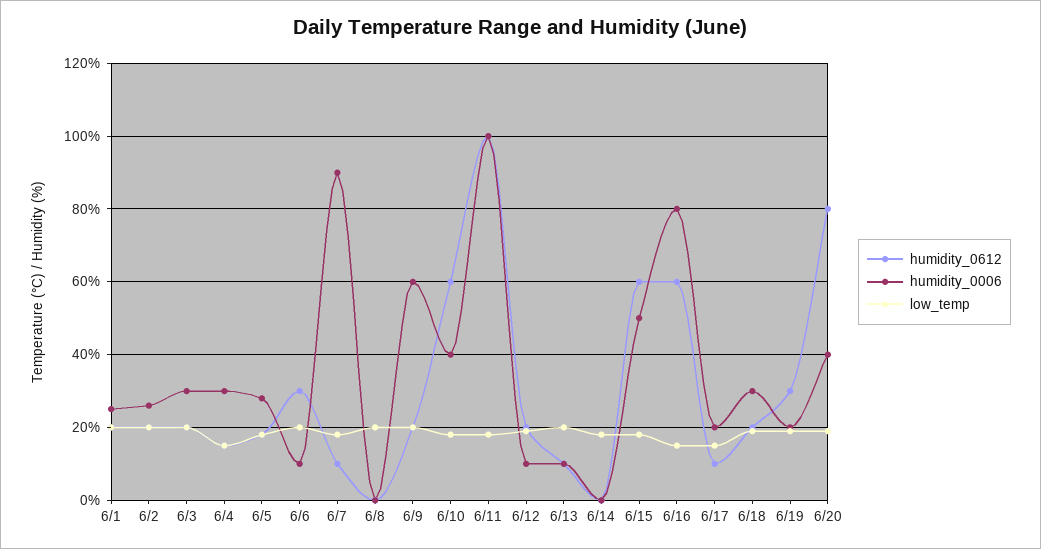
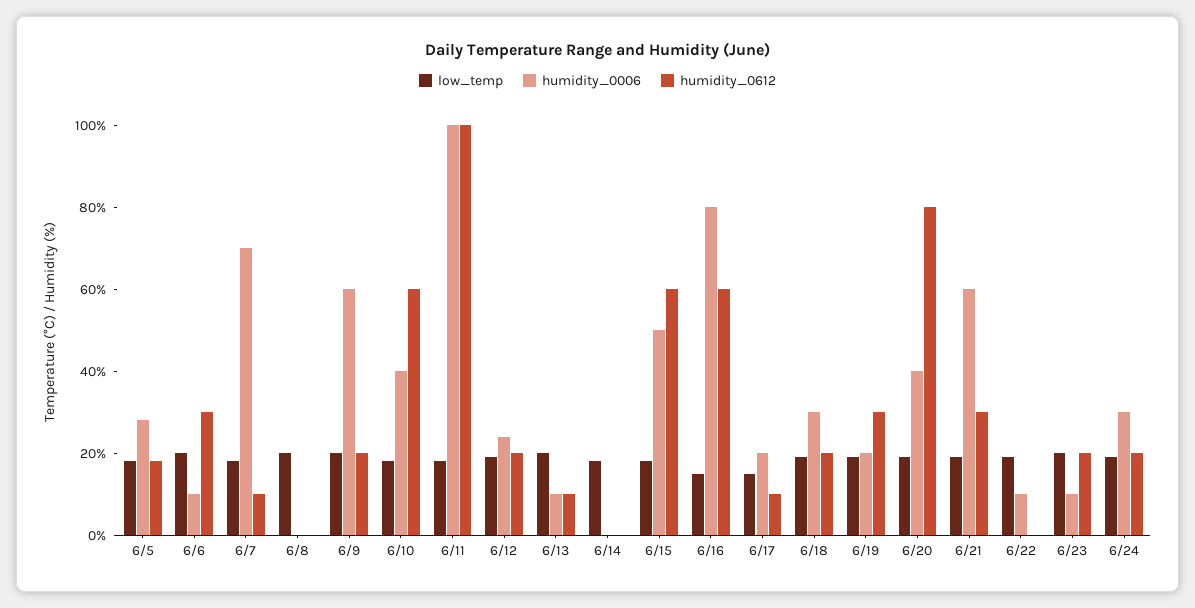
humidity_0612, 6/1: 20 -> none
humidity_0006, 6/1: 25 -> none
low_temp, 6/1: 20 -> none
humidity_0612, 6/2: 20 -> none
humidity_0006, 6/2: 25 -> none
low_temp, 6/2: 20 -> none
humidity_0612, 6/3: 20 -> none
humidity_0006, 6/3: 30 -> none
low_temp, 6/3: 20 -> none
humidity_0612, 6/4: 15 -> none
humidity_0006, 6/4: 30 -> none
low_temp, 6/4: 15 -> none
humidity_0006, 6/7: 90 -> 70
humidity_0006, 6/12: 10 -> 25
low_temp, 6/21: none -> 20
humidity_0006, 6/21: none -> 60
humidity_0612, 6/21: none -> 30
low_temp, 6/22: none -> 20
humidity_0006, 6/22: none -> 10
humidity_0612, 6/22: none -> 0
low_temp, 6/23: none -> 20
humidity_0006, 6/23: none -> 10
humidity_0612, 6/23: none -> 20
low_temp, 6/24: none -> 20
humidity_0006, 6/24: none -> 30
humidity_0612, 6/24: none -> 20

